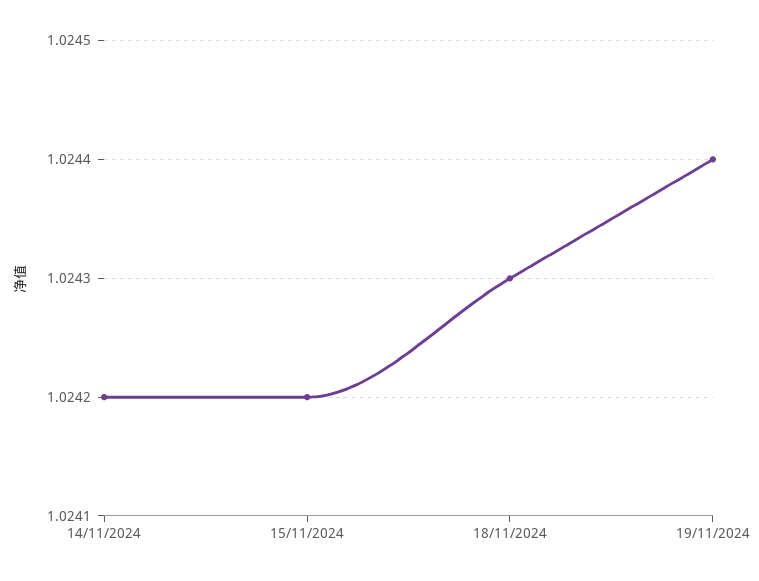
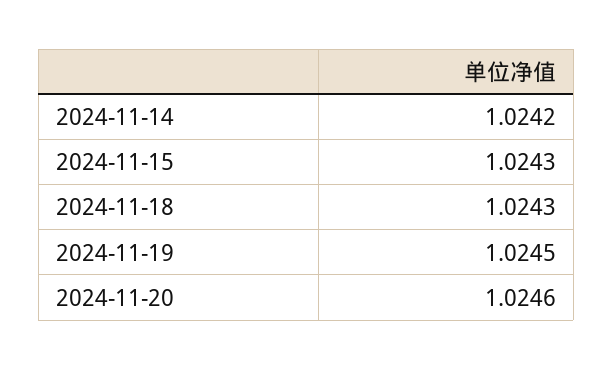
15/11/2024: 1.0242 -> 1.0243
19/11/2024: 1.0244 -> 1.0245
2024-11-20: none -> 1.0246

